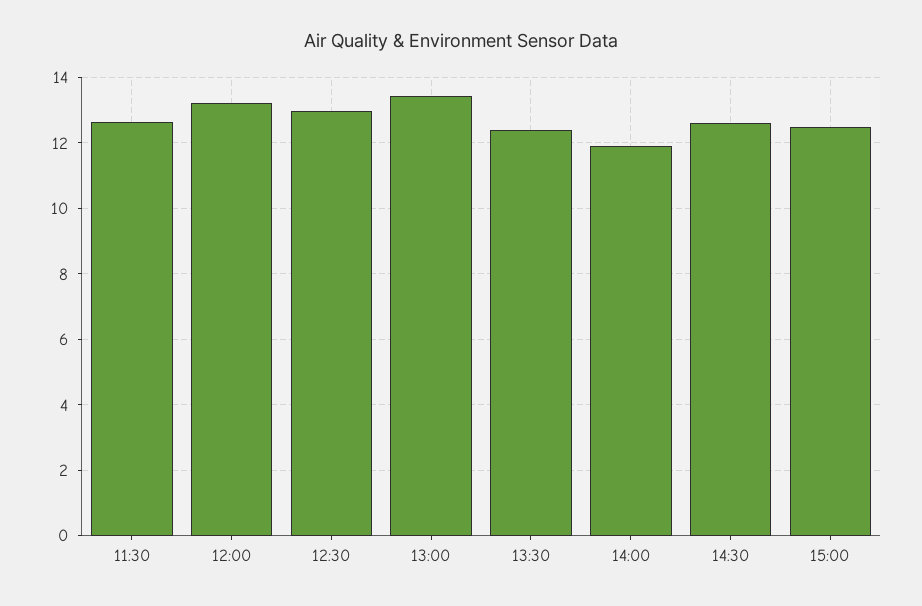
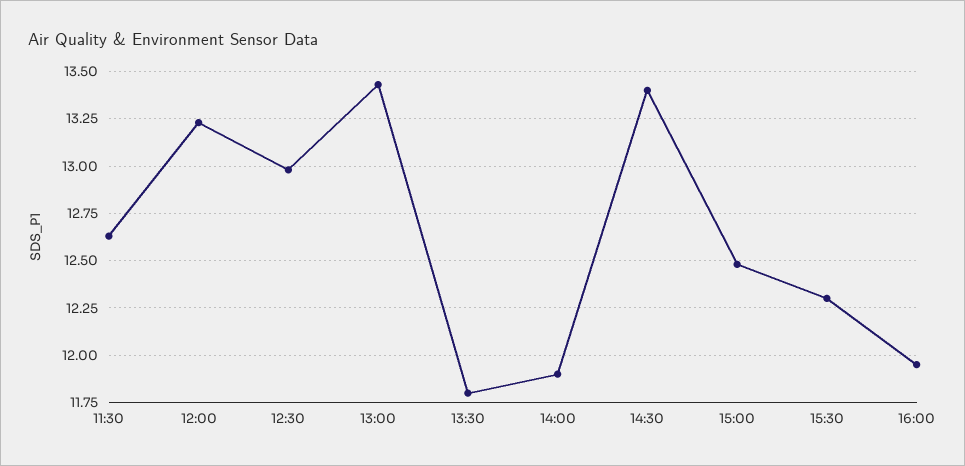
13:30: 12.4 -> 11.8
14:30: 12.6 -> 13.4
15:30: none -> 12.3
16:00: none -> 11.95

